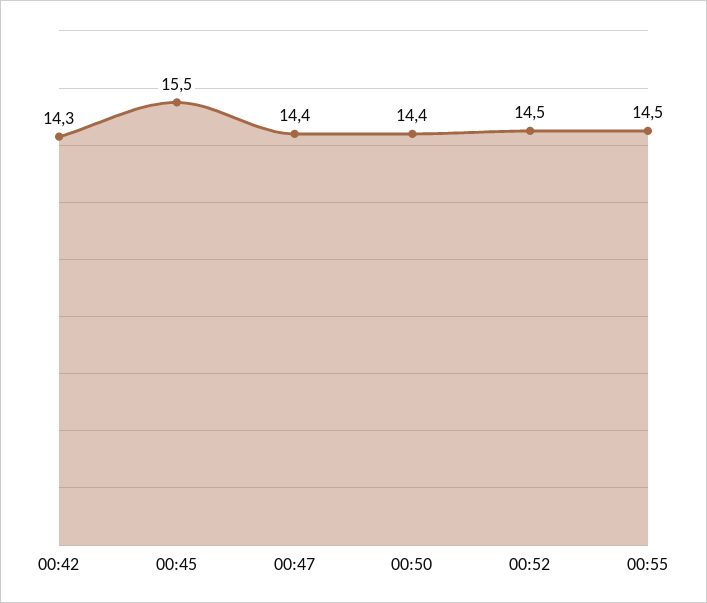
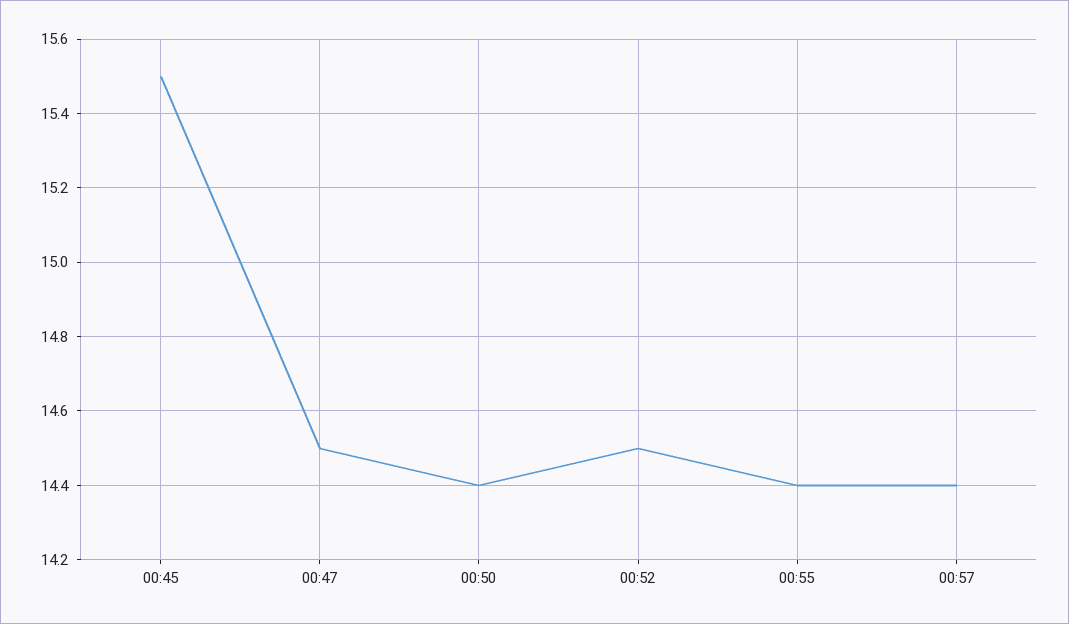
00:42: 14.3 -> none
00:47: 14.4 -> 14.5
00:55: 14.5 -> 14.4
00:57: none -> 14.4

